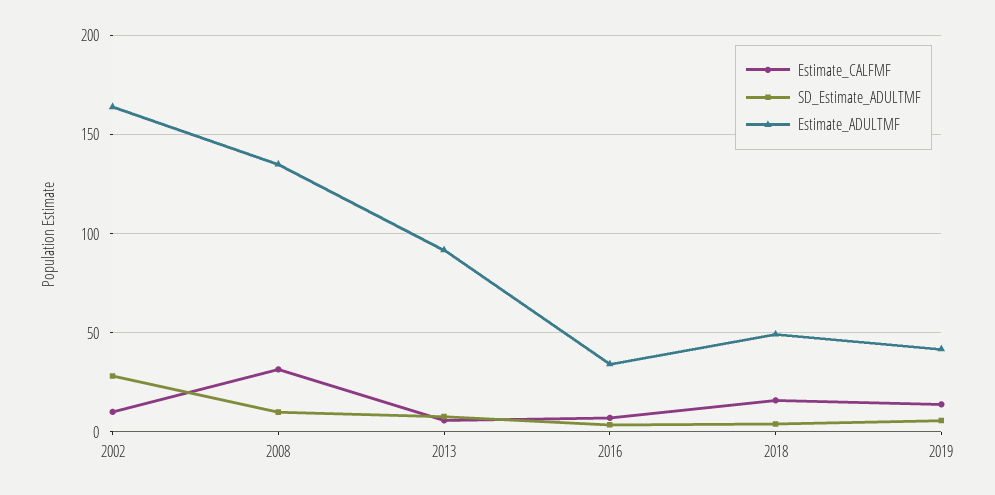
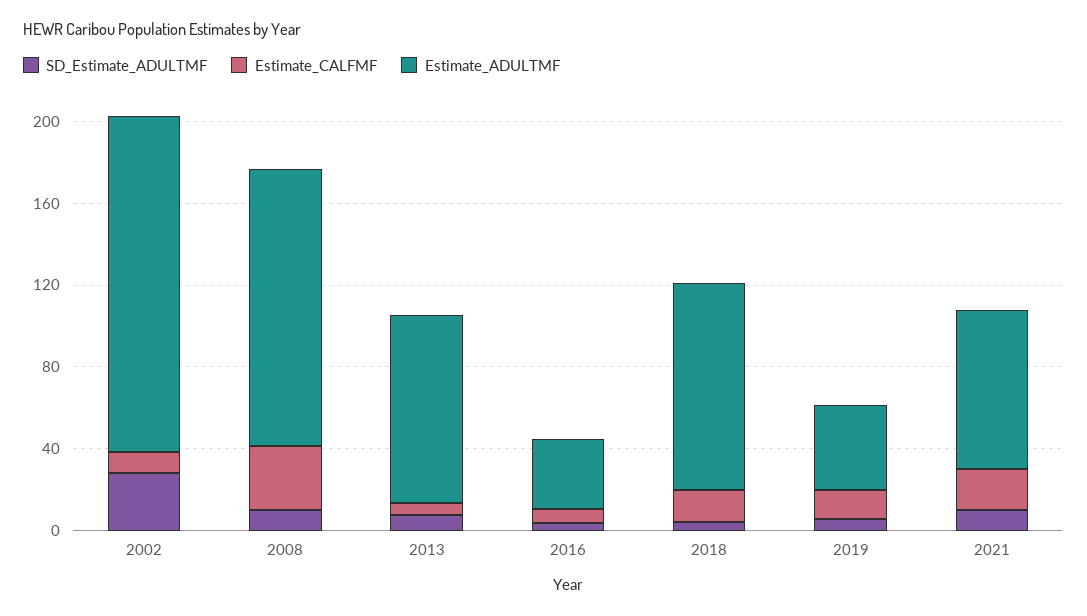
Estimate_ADULTMF, 2018: 50 -> 100
SD_Estimate_ADULTMF, 2021: none -> 10
Estimate_CALFMF, 2021: none -> 20
Estimate_ADULTMF, 2021: none -> 80

